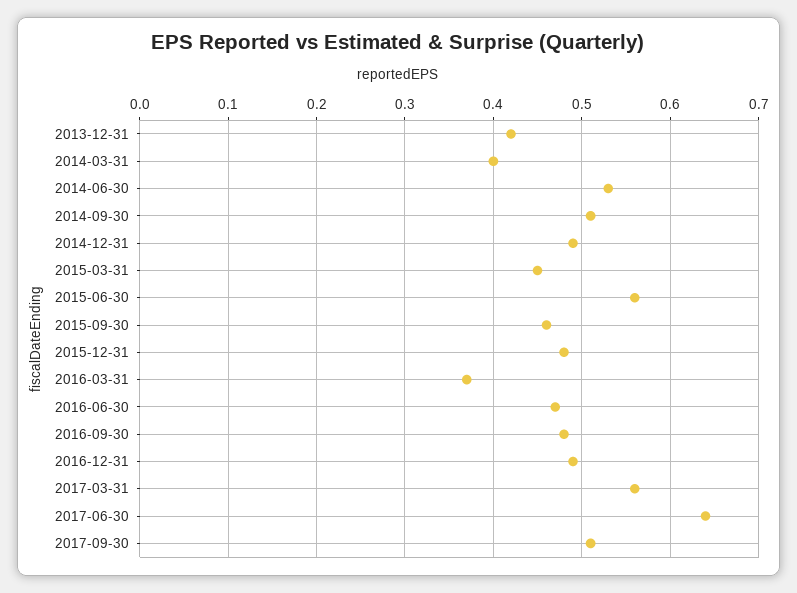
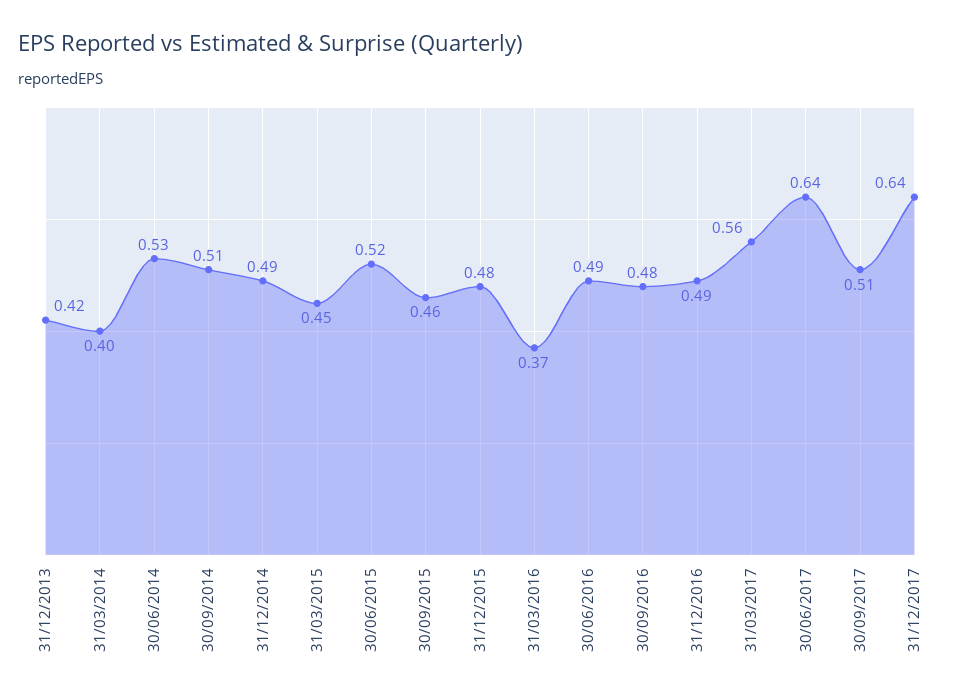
2015-06-30: 0.56 -> 0.52
2016-06-30: 0.47 -> 0.49
31/12/2017: none -> 0.64

